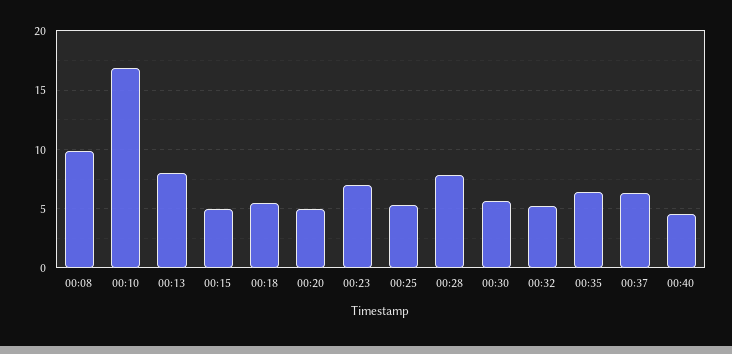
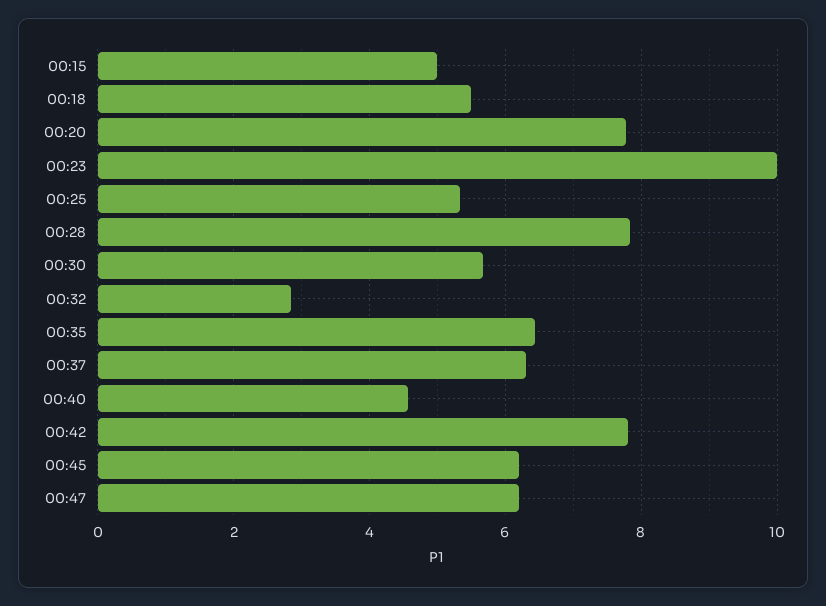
00:08: 10 -> none
00:10: 17 -> none
00:13: 8 -> none
00:20: 5 -> 7.8
00:23: 7 -> 10
00:32: 5 -> 2.8
00:42: none -> 7.8
00:45: none -> 6.2
00:47: none -> 6.2

